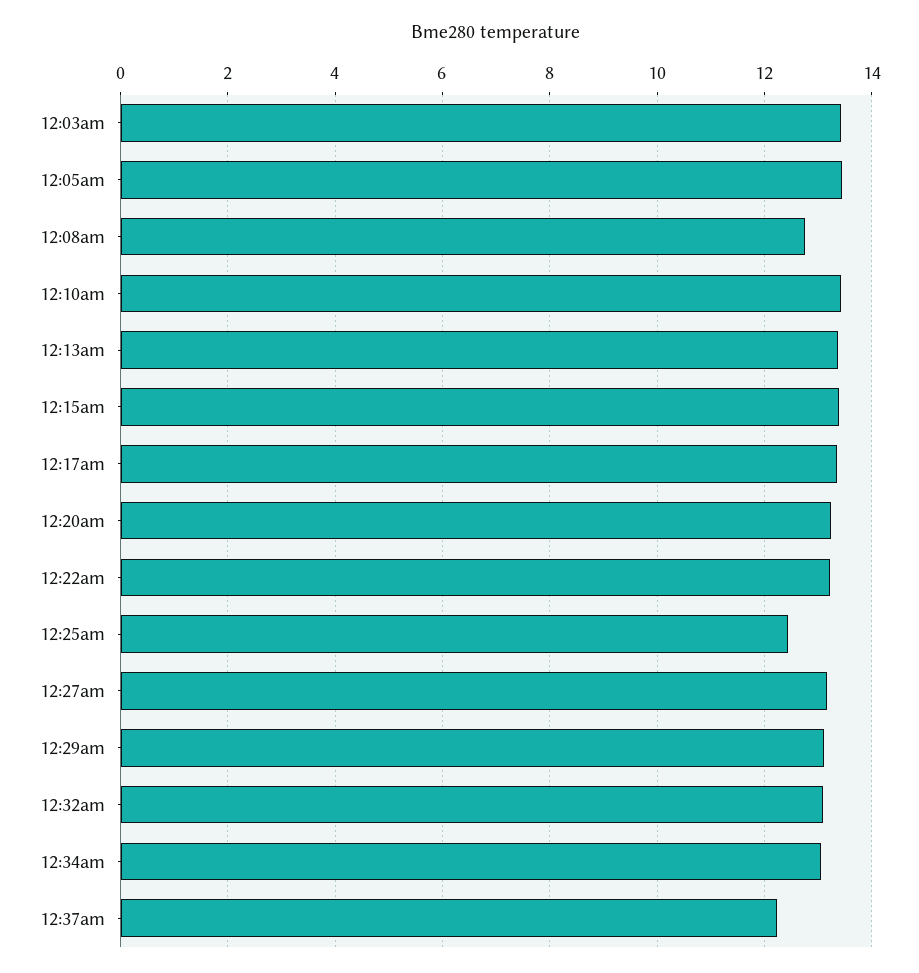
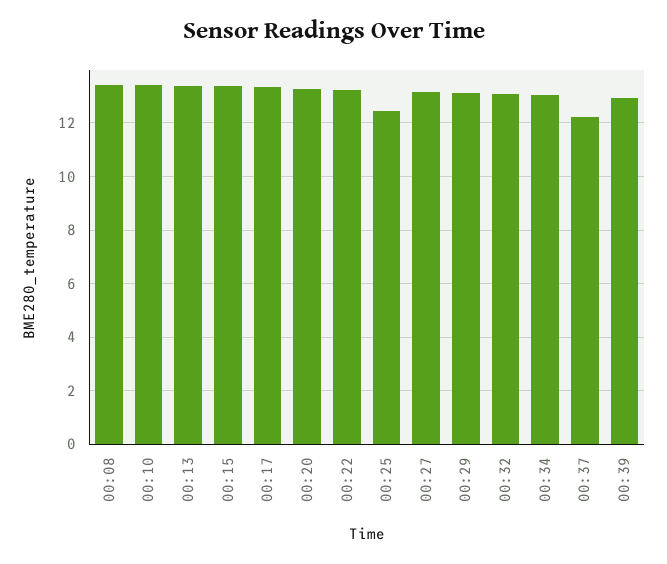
12:03am: 13.4 -> none
12:05am: 13.4 -> none
12:08am: 12.8 -> 13.5
00:39: none -> 13

